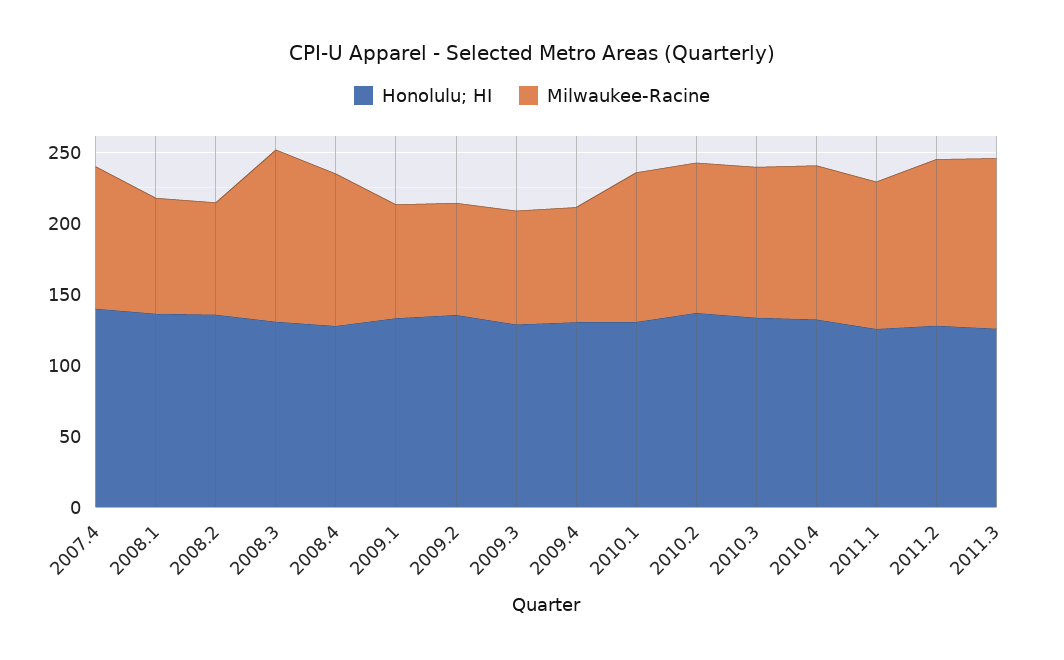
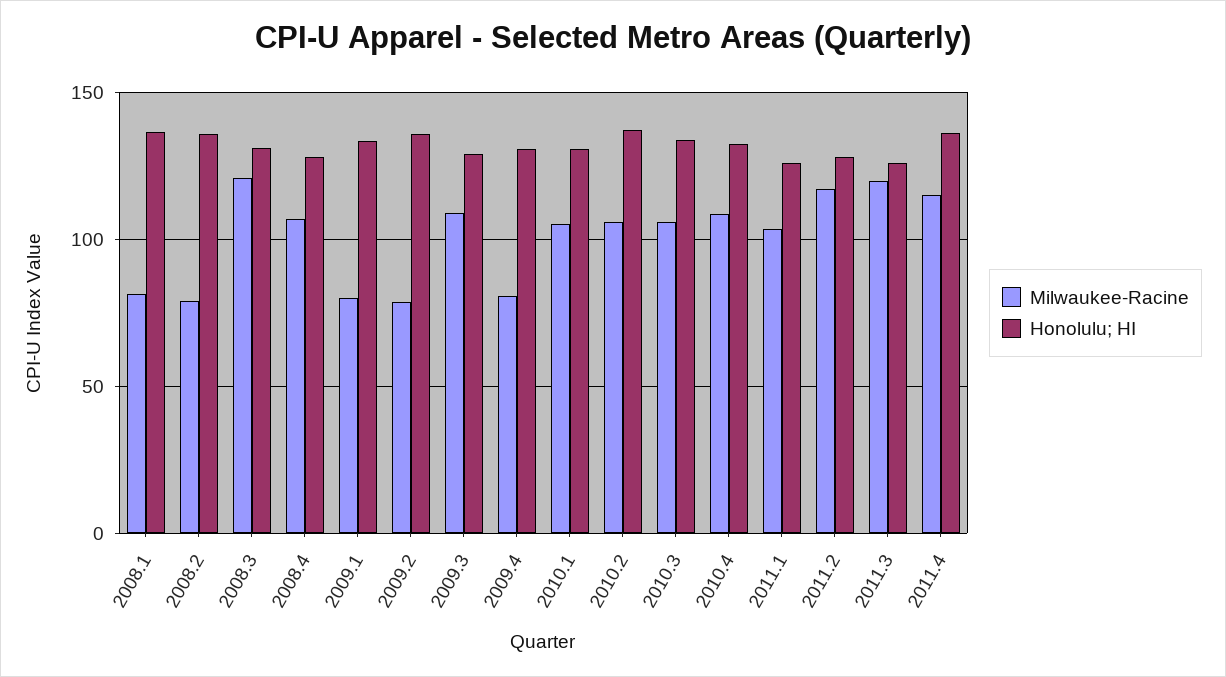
Honolulu; HI, 2007.4: 140 -> none
Milwaukee-Racine, 2007.4: 100 -> none
Milwaukee-Racine, 2009.3: 80 -> 110
Milwaukee-Racine, 2011.4: none -> 115
Honolulu; HI, 2011.4: none -> 135

